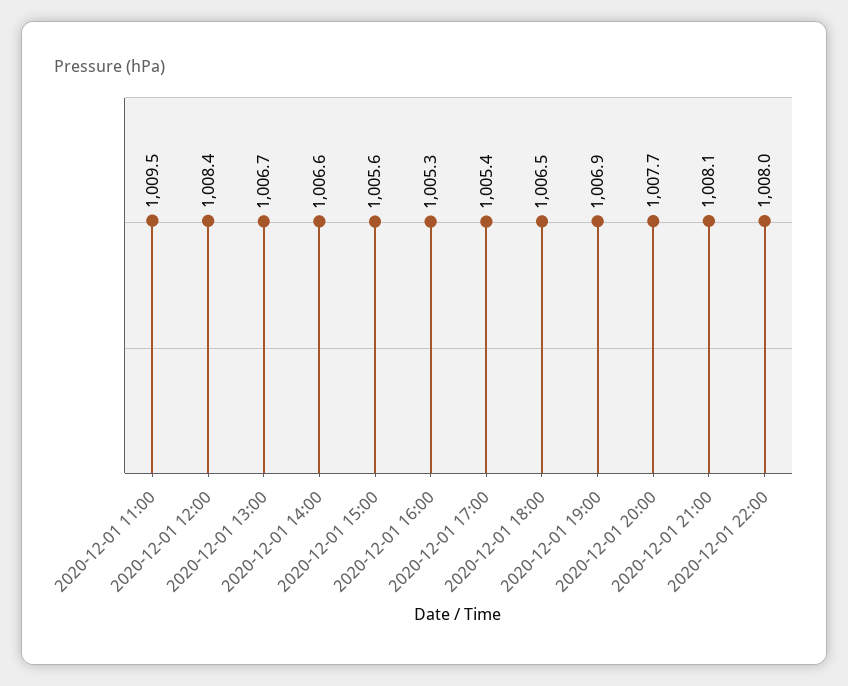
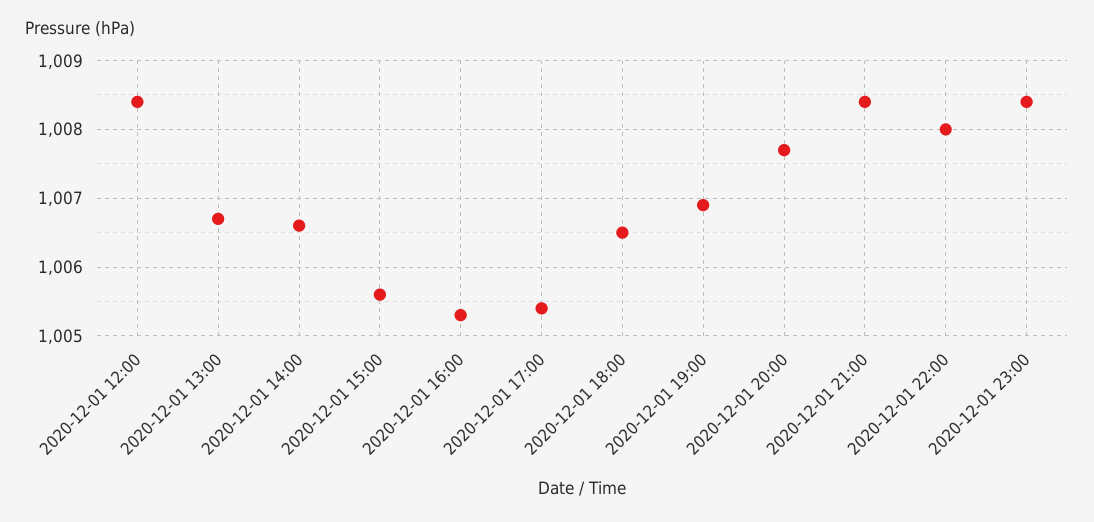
2020-12-01 11:00: 1009.5 -> none
2020-12-01 21:00: 1008.1 -> 1008.4
2020-12-01 23:00: none -> 1008.4

